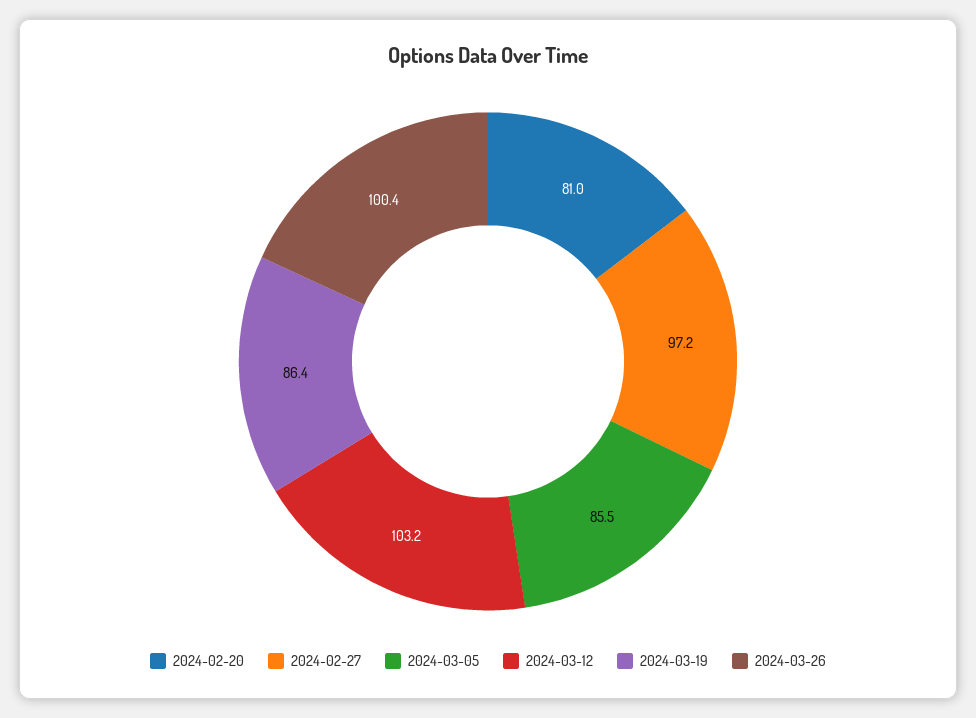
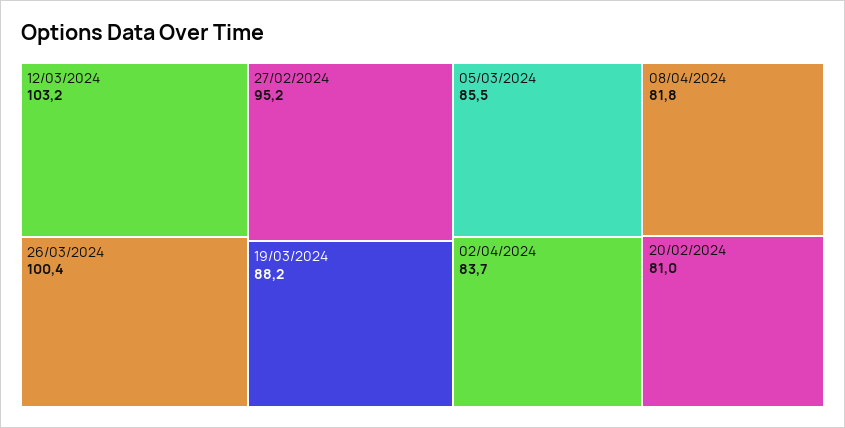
2024-02-27: 97.2 -> 95.2
2024-03-19: 86.4 -> 88.2
02/04/2024: none -> 83.7
08/04/2024: none -> 81.8

